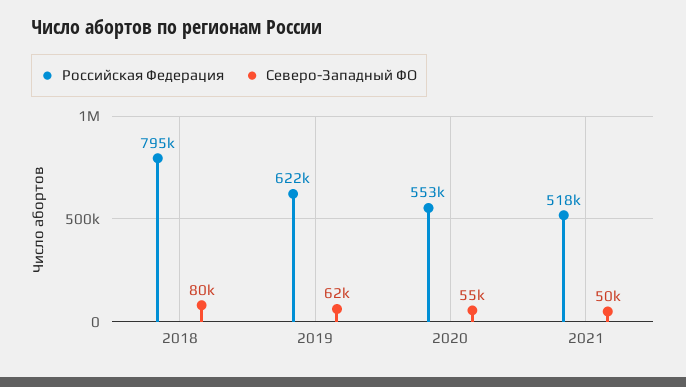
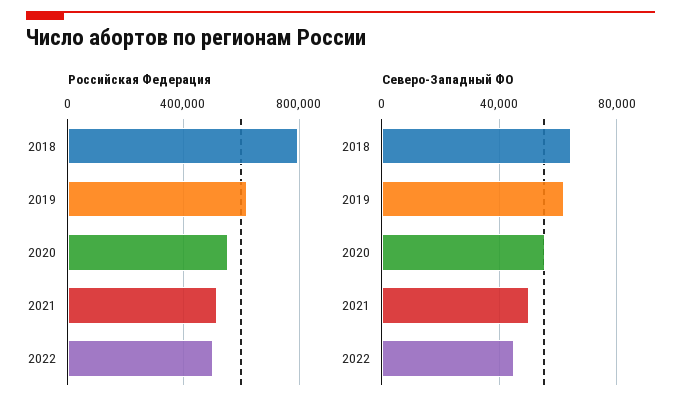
Северо-Западный ФО, 2018: 80000 -> 65000
Российская Федерация, 2022: none -> 500000
Северо-Западный ФО, 2022: none -> 45000

